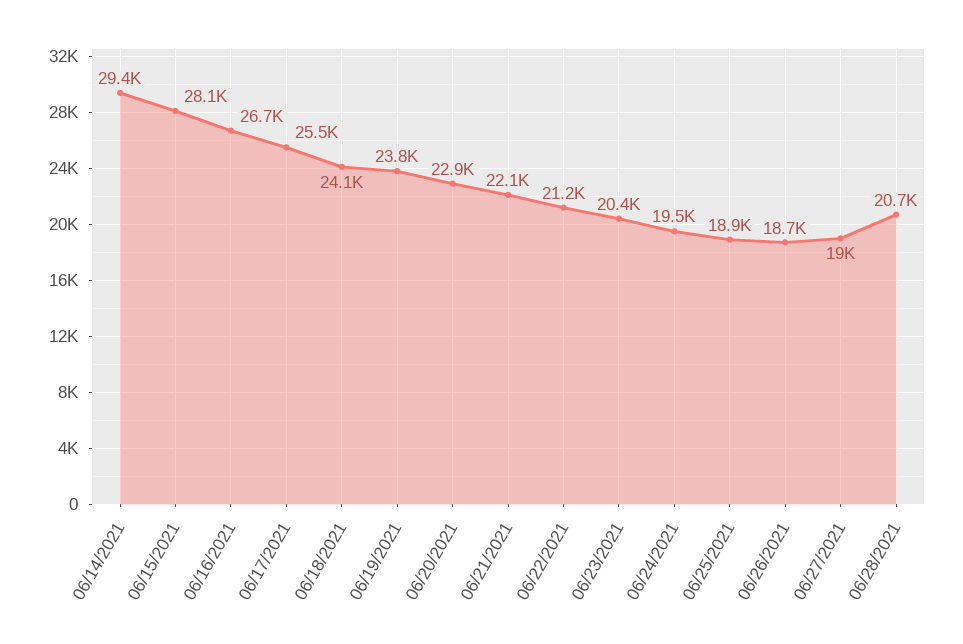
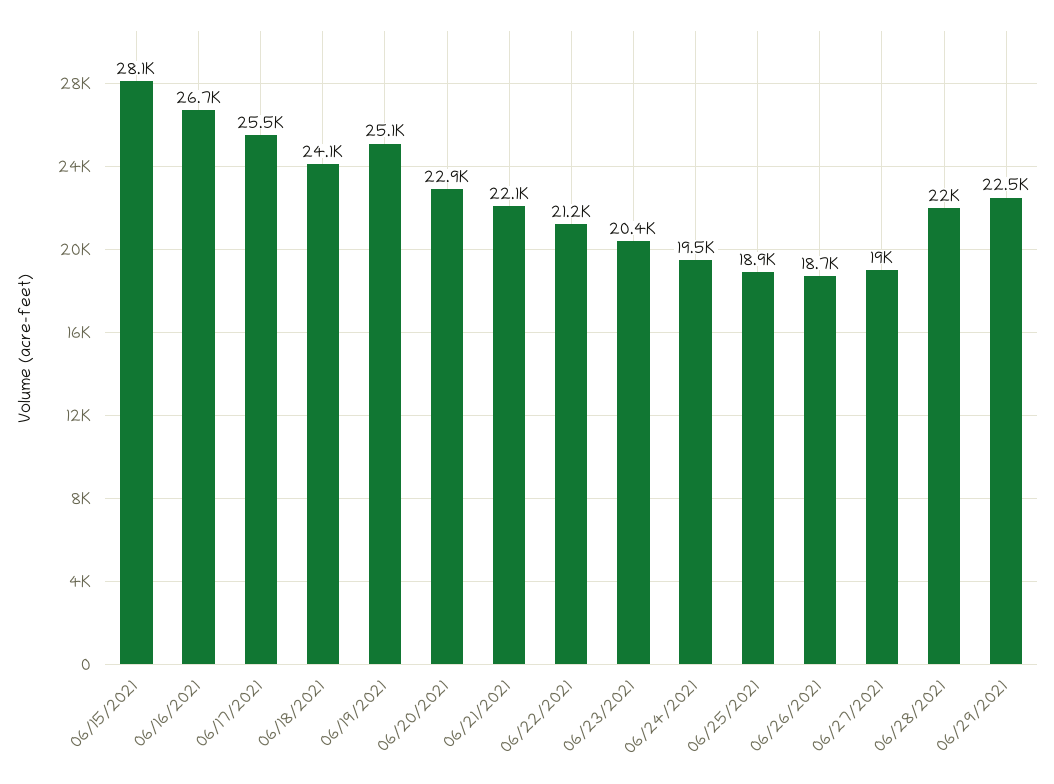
06/14/2021: 29400 -> none
06/19/2021: 23800 -> 25100
06/28/2021: 20700 -> 22000
06/29/2021: none -> 22500

